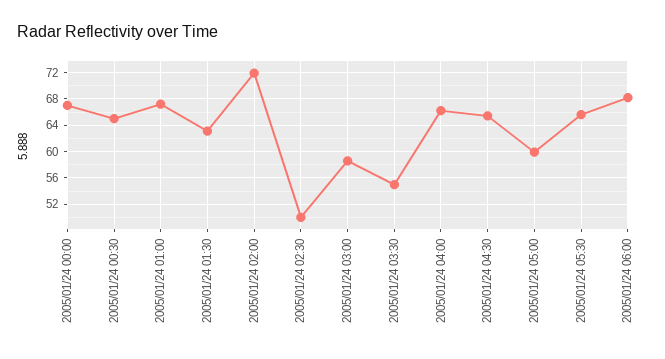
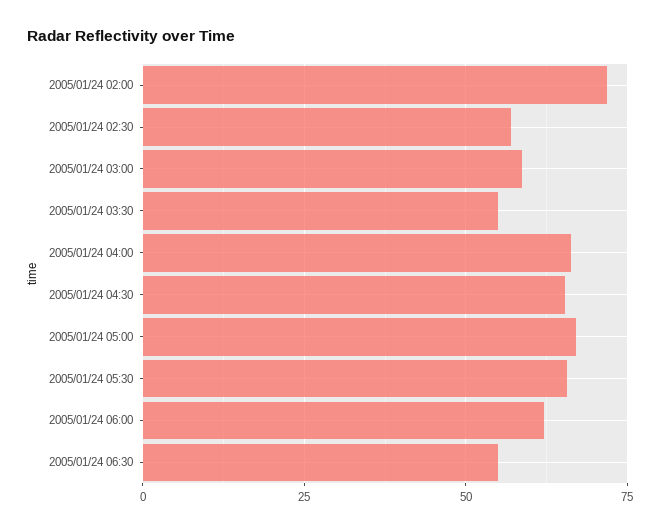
2005/01/24 00:00: 67 -> none
2005/01/24 00:30: 65 -> none
2005/01/24 01:00: 67 -> none
2005/01/24 01:30: 63 -> none
2005/01/24 02:30: 50 -> 57.5
2005/01/24 05:00: 60 -> 67.5
2005/01/24 06:00: 68 -> 62.5
2005/01/24 06:30: none -> 55

